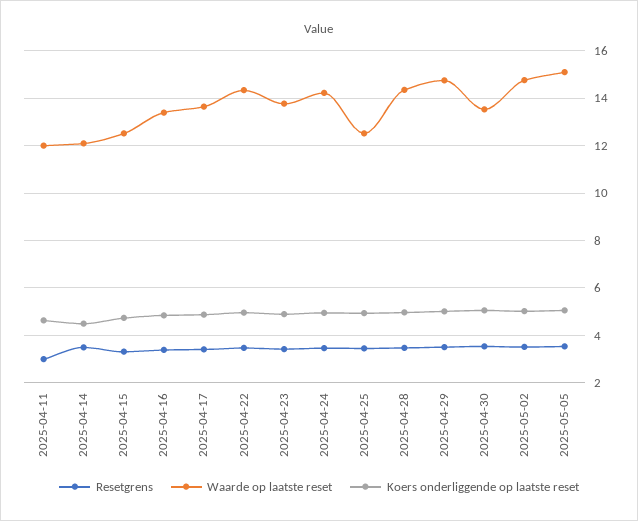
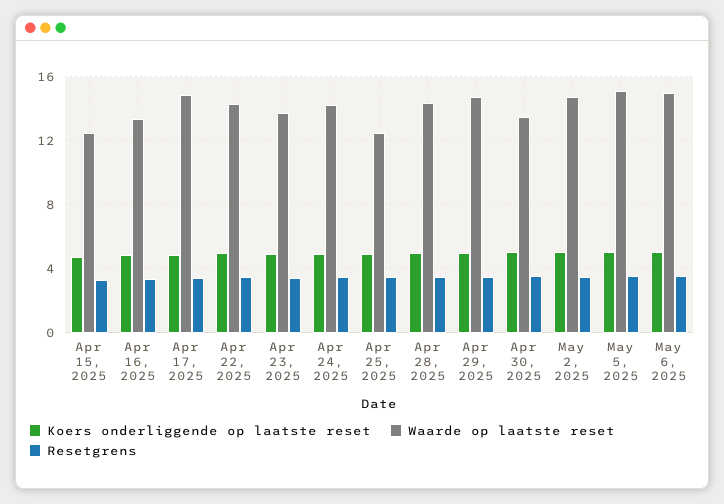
Resetgrens, 2025-04-11: 3 -> none
Waarde op laatste reset, 2025-04-11: 12 -> none
Koers onderliggende op laatste reset, 2025-04-11: 4.5 -> none
Resetgrens, 2025-04-14: 3.5 -> none
Waarde op laatste reset, 2025-04-14: 12 -> none
Koers onderliggende op laatste reset, 2025-04-14: 4.5 -> none
Waarde op laatste reset, 2025-04-17: 13.5 -> 15
Koers onderliggende op laatste reset, May 6, 2025: none -> 5
Waarde op laatste reset, May 6, 2025: none -> 15
Resetgrens, May 6, 2025: none -> 3.5

